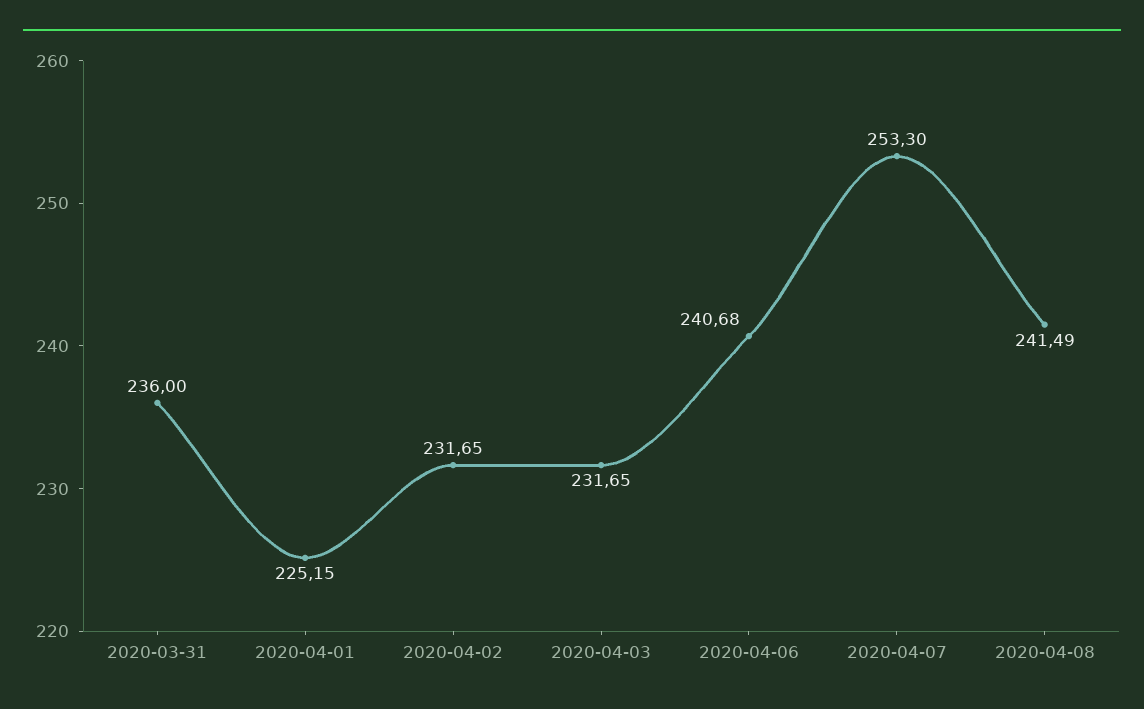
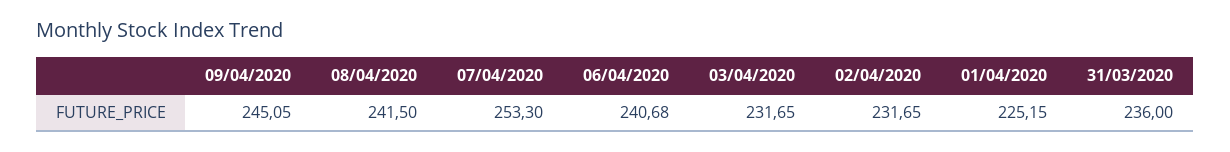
2020-04-08: 241.49 -> 241.5
09/04/2020: none -> 245.05

